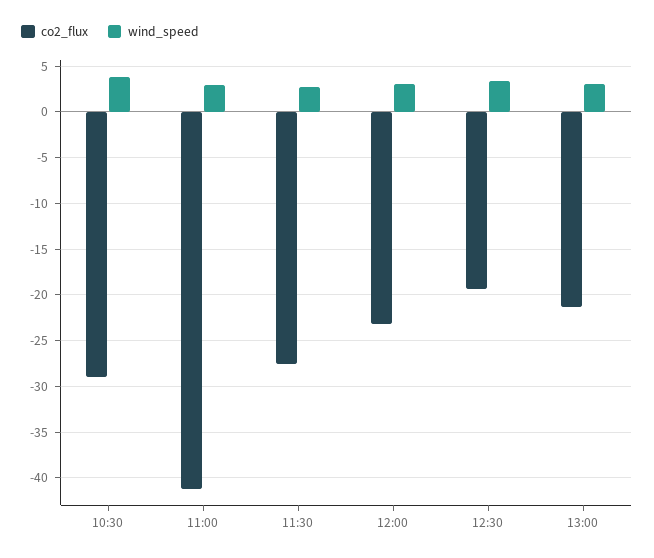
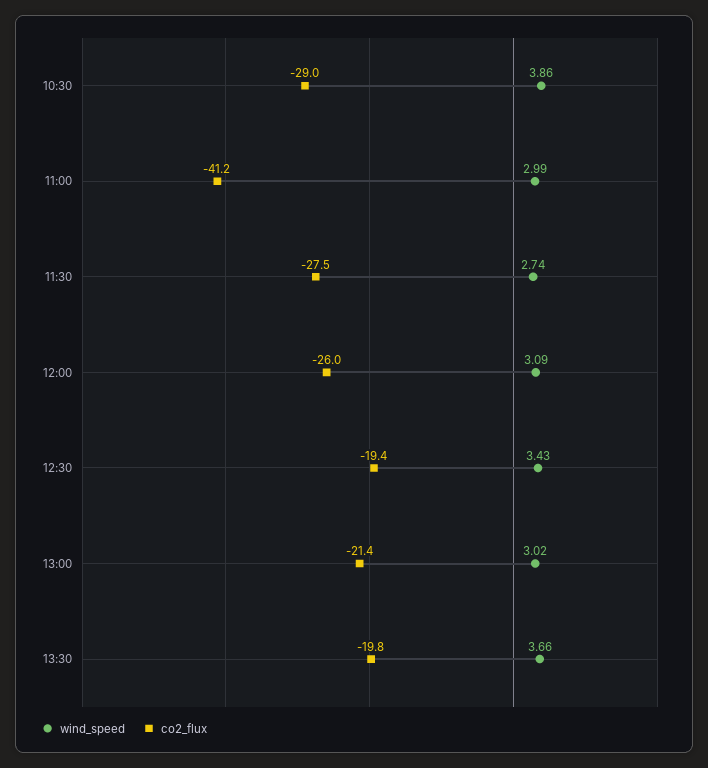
co2_flux, 12:00: -23 -> -26
wind_speed, 13:30: none -> 3.66
co2_flux, 13:30: none -> -19.8

